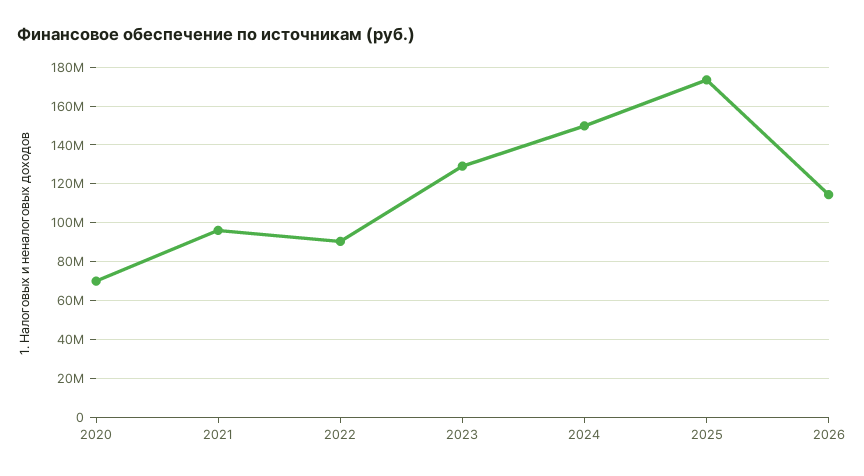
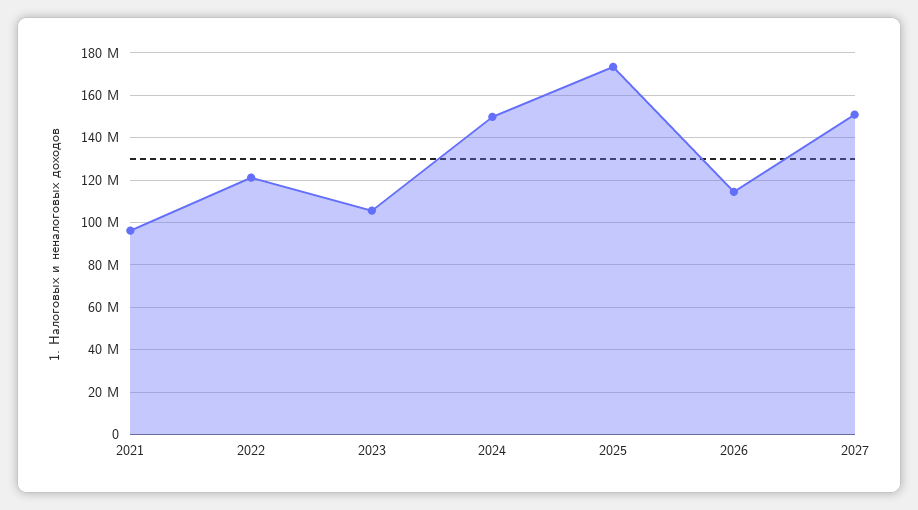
2020: 70000000 -> none
2022: 90000000 -> 120000000
2023: 130000000 -> 105000000
2027: none -> 150000000

